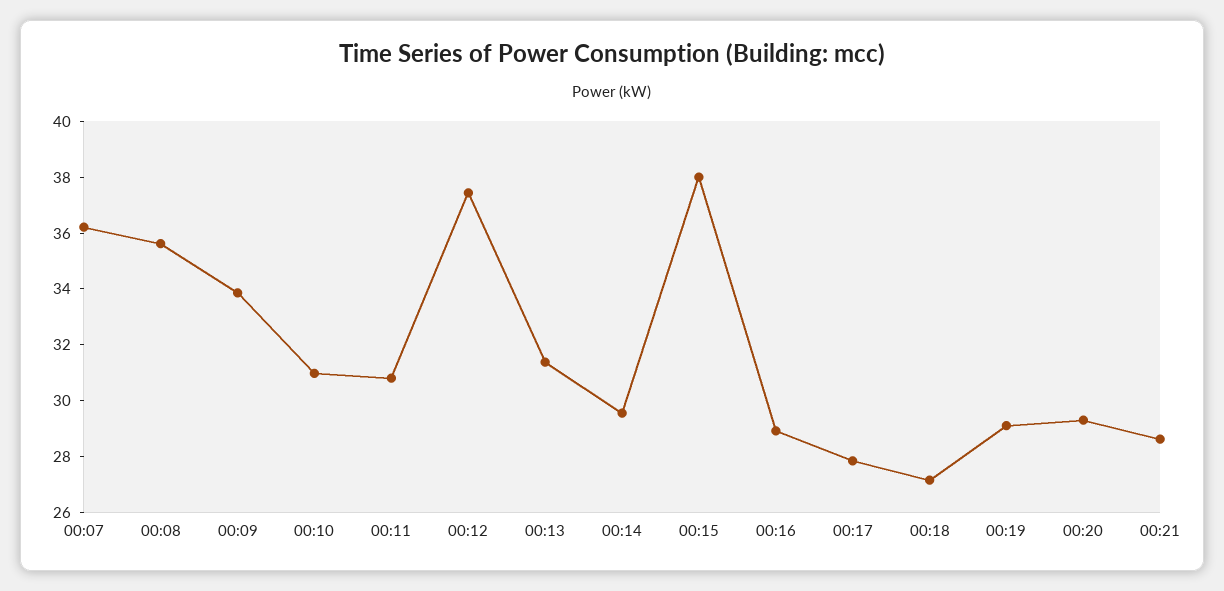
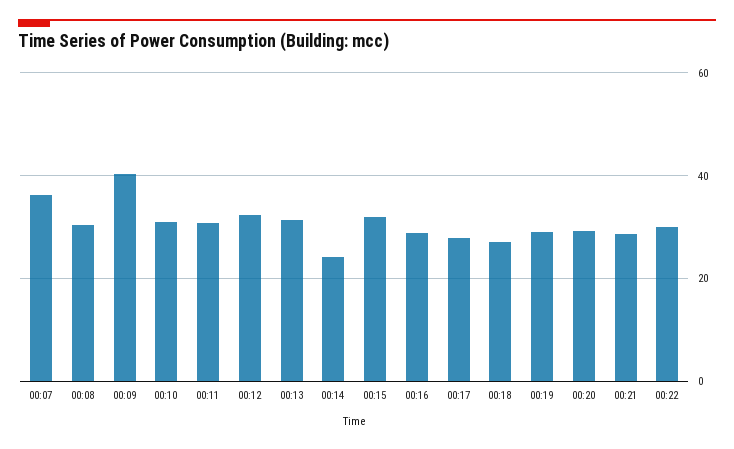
00:08: 35.5 -> 30
00:09: 34 -> 40
00:12: 37.5 -> 32
00:14: 29.5 -> 24
00:15: 38 -> 32
00:22: none -> 30

